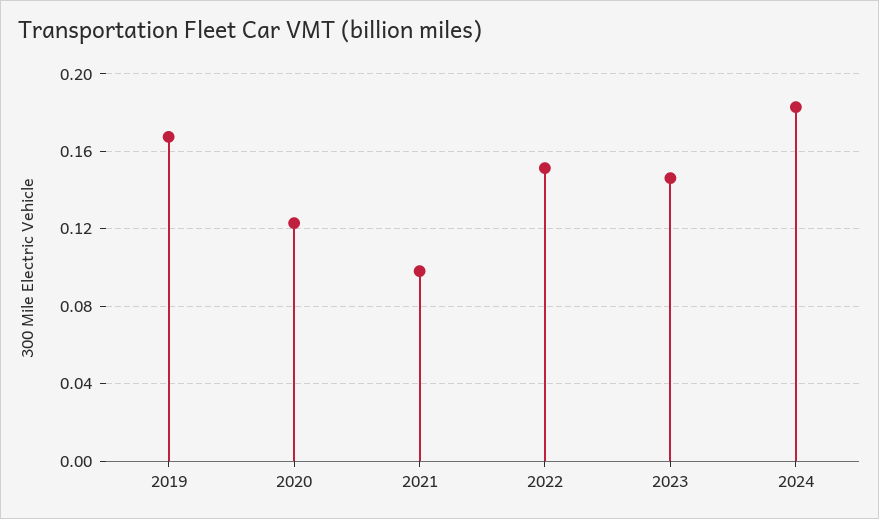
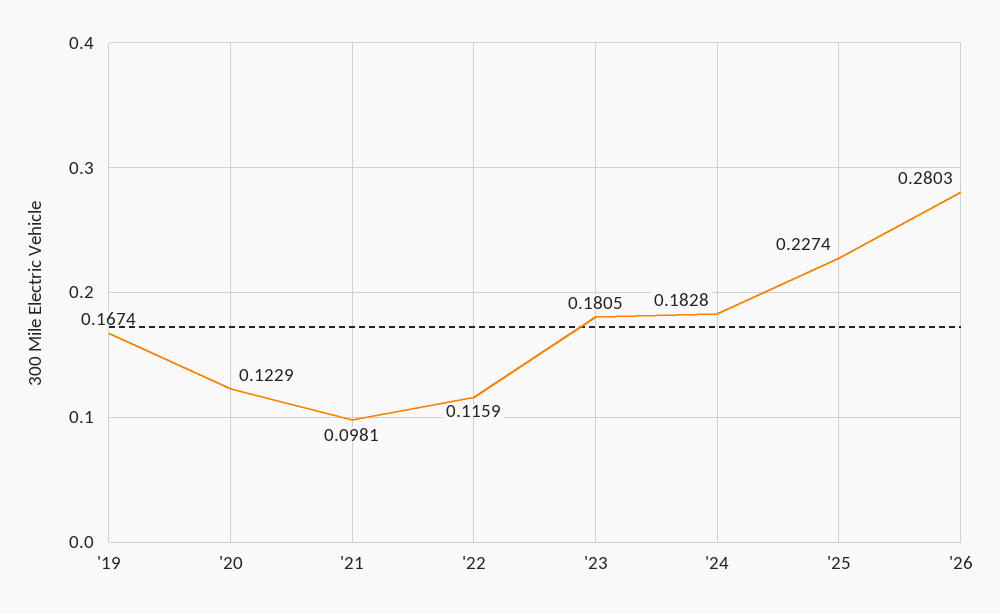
2022: 0.15 -> 0.1159
2023: 0.145 -> 0.1805
'25: none -> 0.2274
'26: none -> 0.2803

